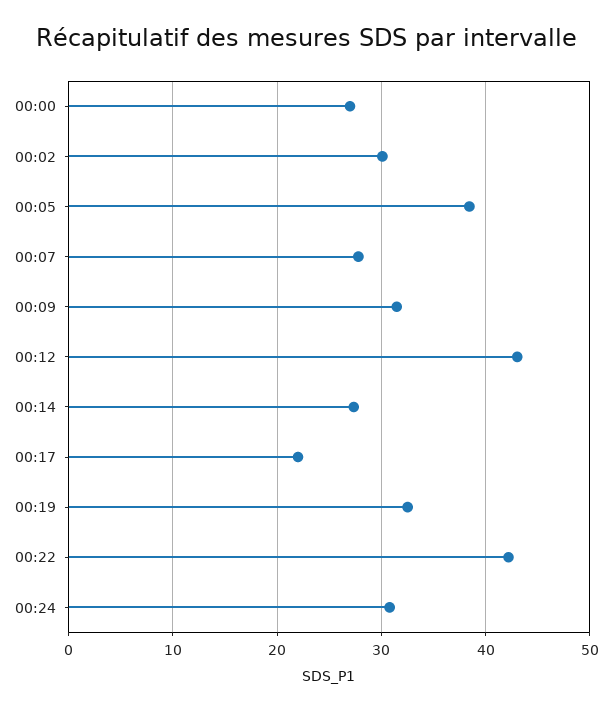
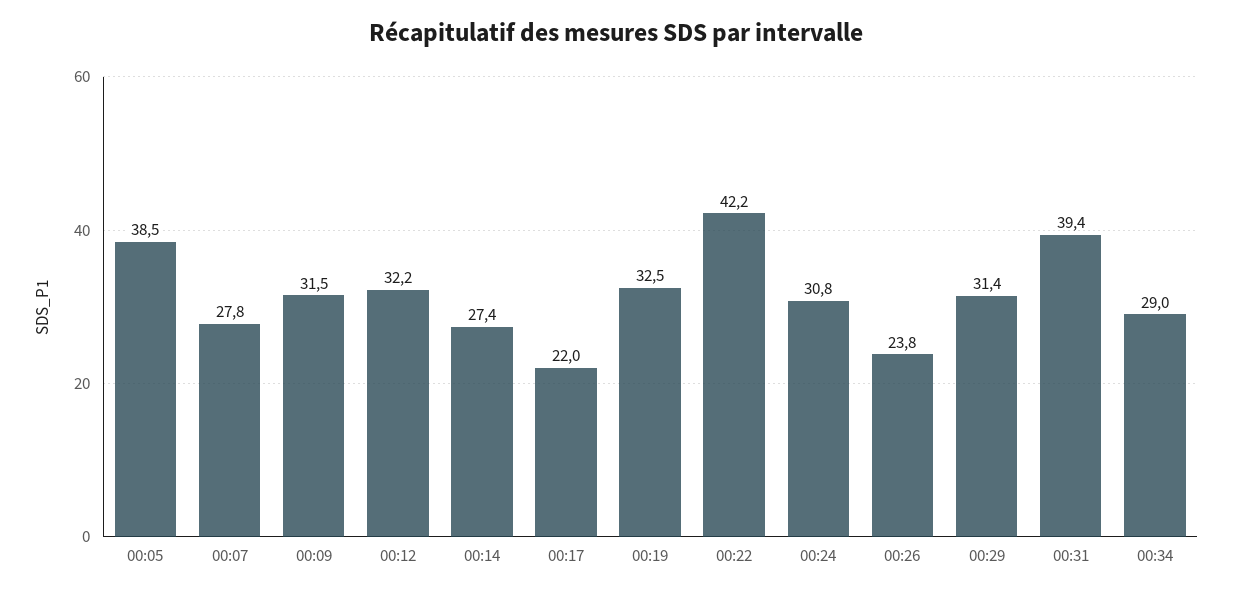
00:00: 27 -> none
00:02: 30 -> none
00:12: 43 -> 32.2
00:26: none -> 23.8
00:29: none -> 31.4
00:31: none -> 39.4
00:34: none -> 29

